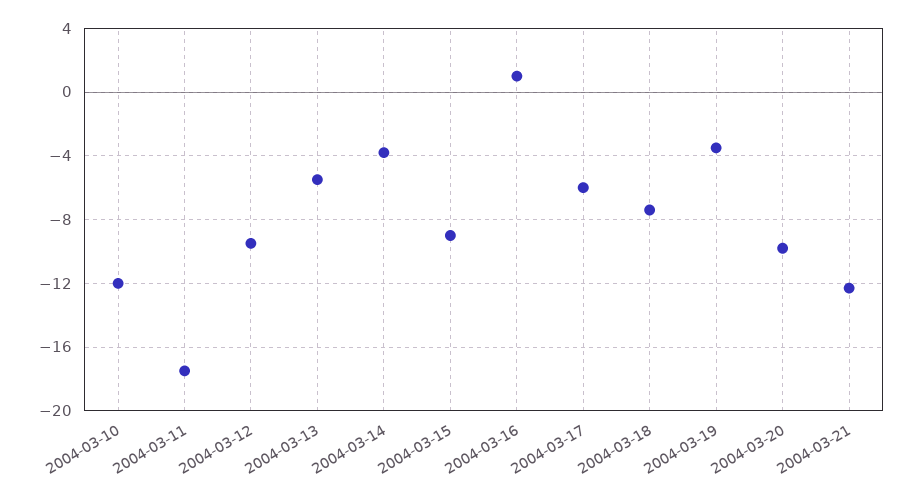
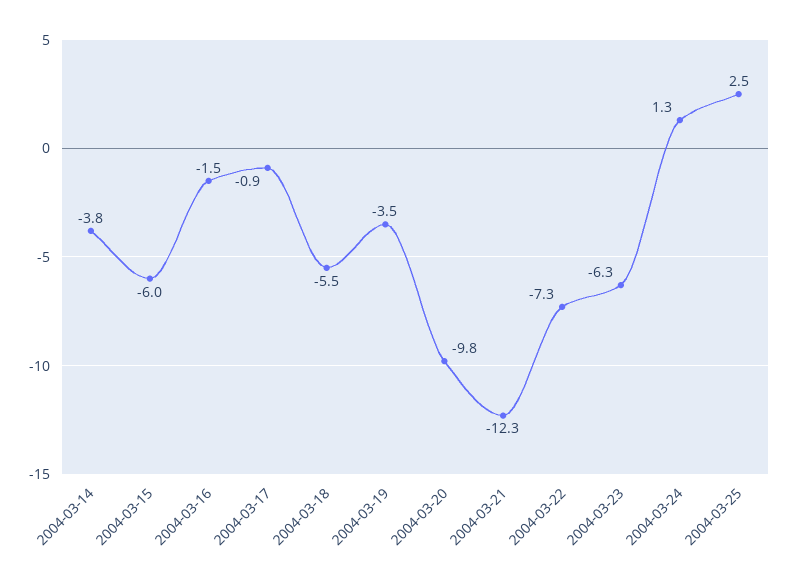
2004-03-10: -12 -> none
2004-03-11: -17.5 -> none
2004-03-12: -9.5 -> none
2004-03-13: -5.5 -> none
2004-03-15: -9 -> -6
2004-03-16: 1 -> -1.5
2004-03-17: -6 -> -0.9
2004-03-18: -7.5 -> -5.5
2004-03-22: none -> -7.3
2004-03-23: none -> -6.3
2004-03-24: none -> 1.3
2004-03-25: none -> 2.5

